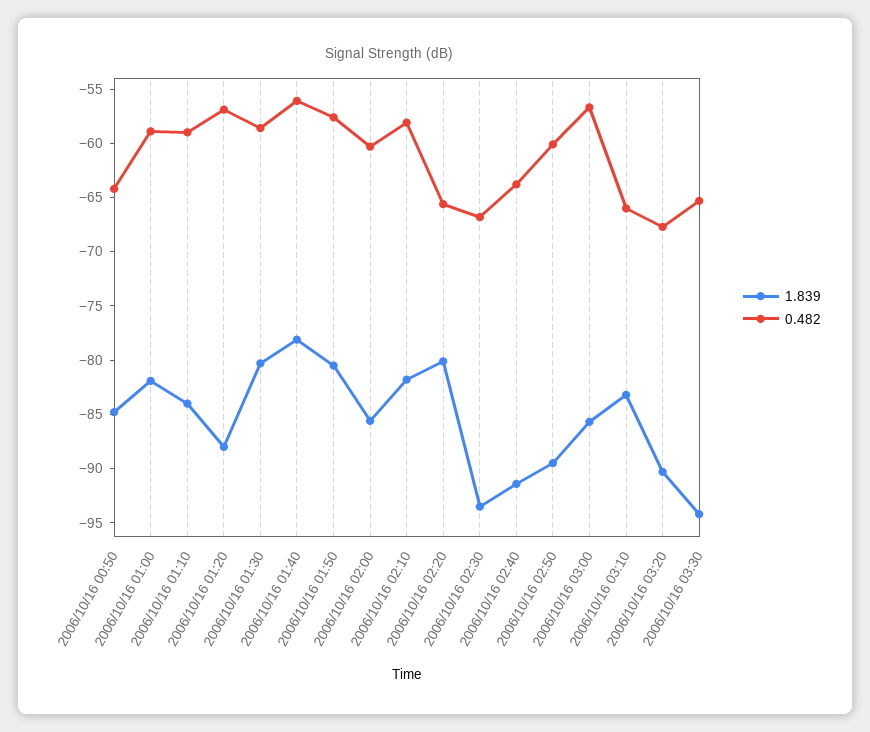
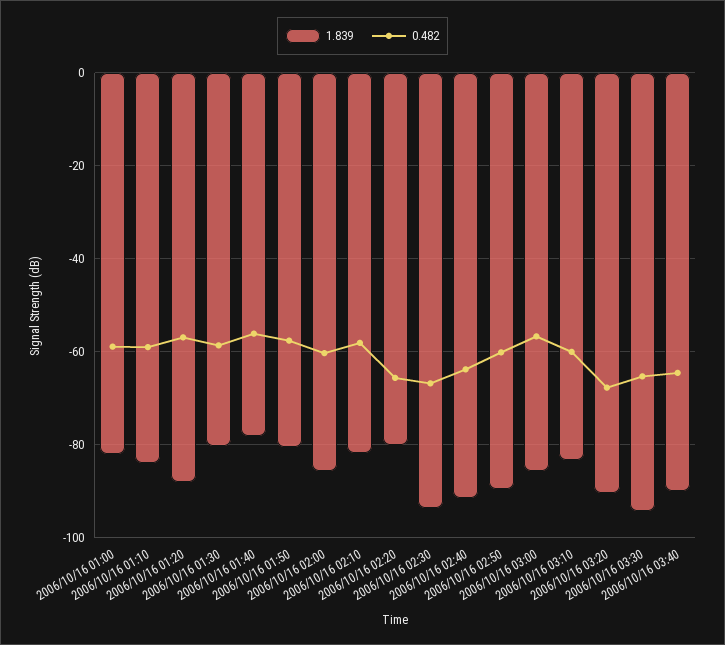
1.839, 2006/10/16 00:50: -85 -> none
0.482, 2006/10/16 00:50: -64 -> none
0.482, 2006/10/16 03:10: -66 -> -60
1.839, 2006/10/16 03:40: none -> -90
0.482, 2006/10/16 03:40: none -> -64

